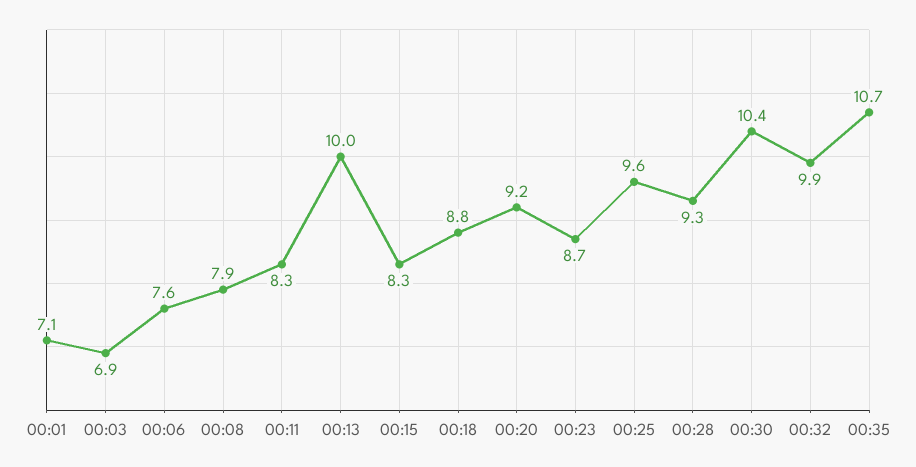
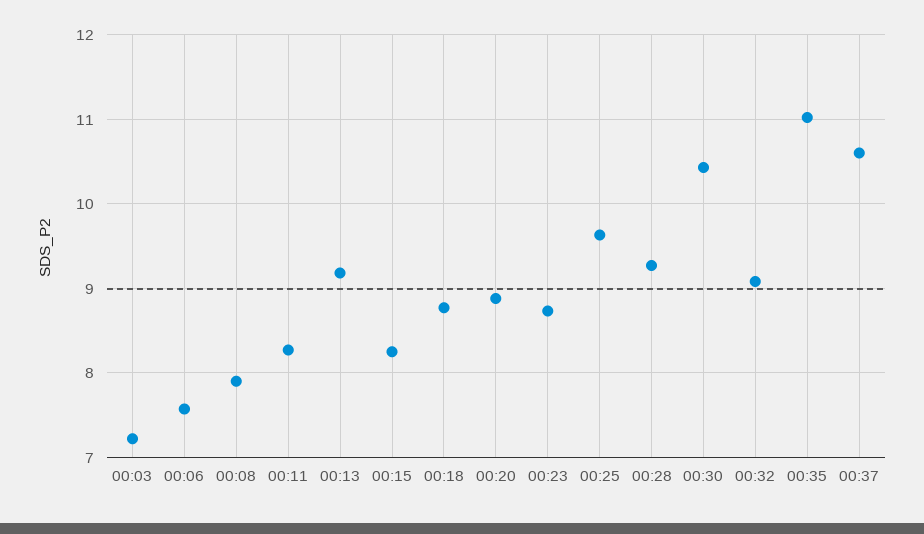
00:01: 7.1 -> none
00:03: 6.9 -> 7.2
00:13: 10 -> 9.2
00:20: 9.2 -> 8.9
00:32: 9.9 -> 9.1
00:35: 10.7 -> 11
00:37: none -> 10.6

